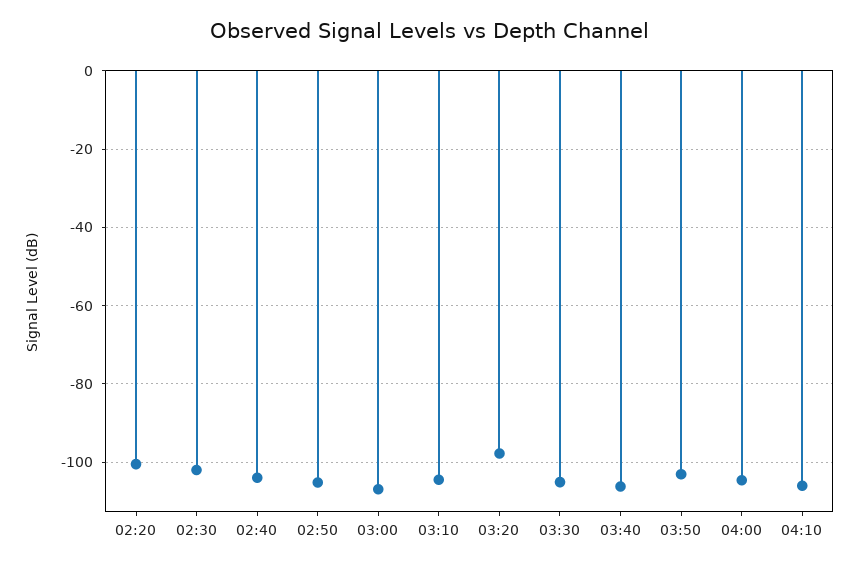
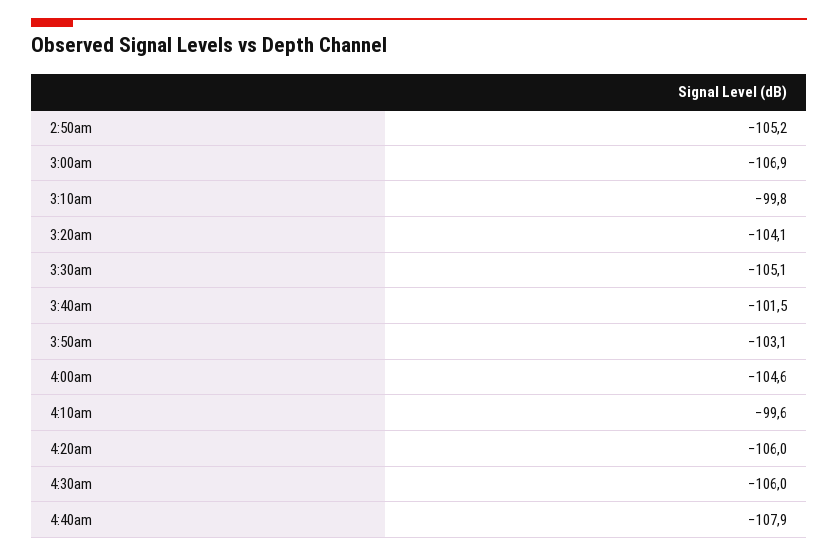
02:20: -100 -> none
02:30: -102 -> none
02:40: -104 -> none
03:10: -104 -> -99.8
03:20: -98 -> -104.1
03:40: -106 -> -101.5
04:10: -106 -> -99.6
4:20am: none -> -106
4:30am: none -> -106
4:40am: none -> -107.9

